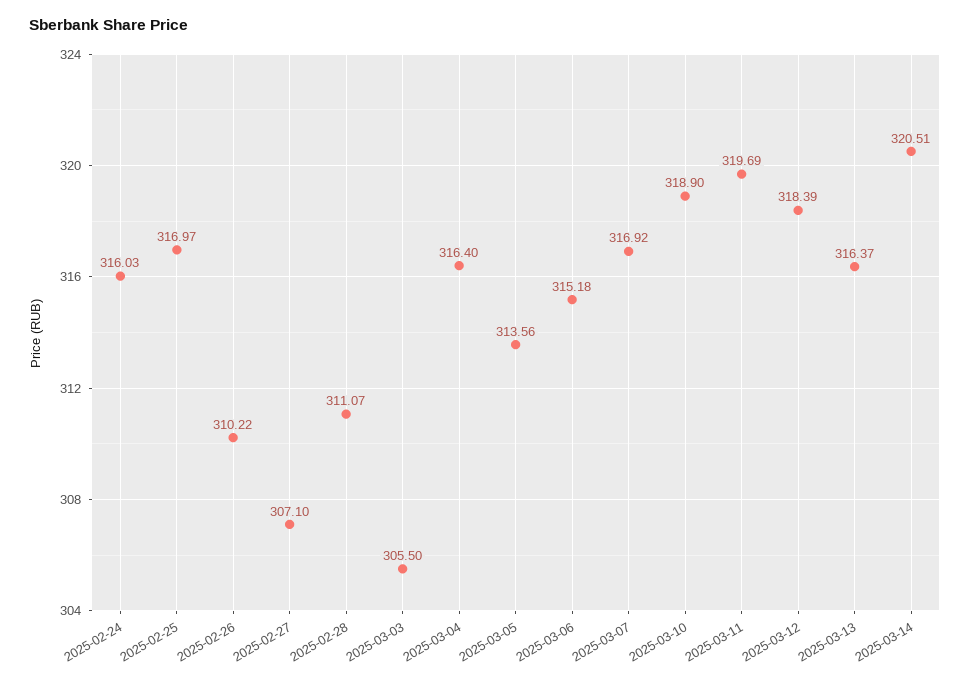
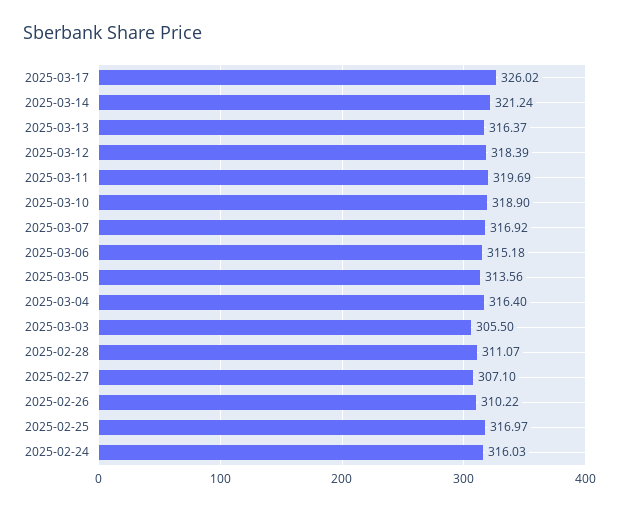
2025-03-14: 320.51 -> 321.24
2025-03-17: none -> 326.02

